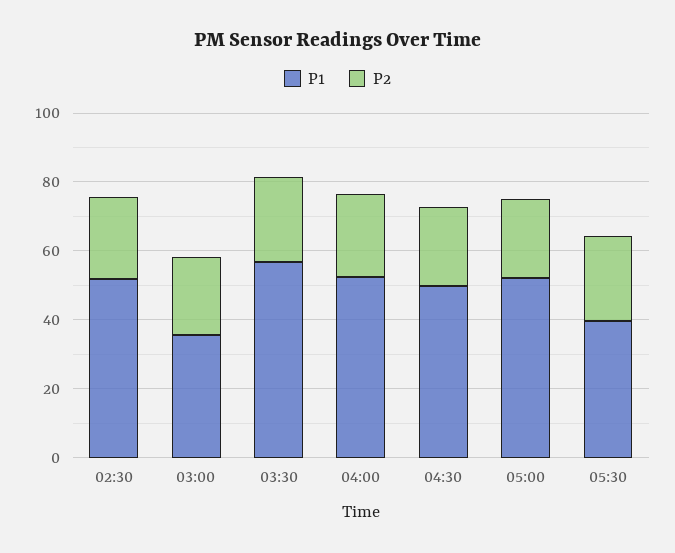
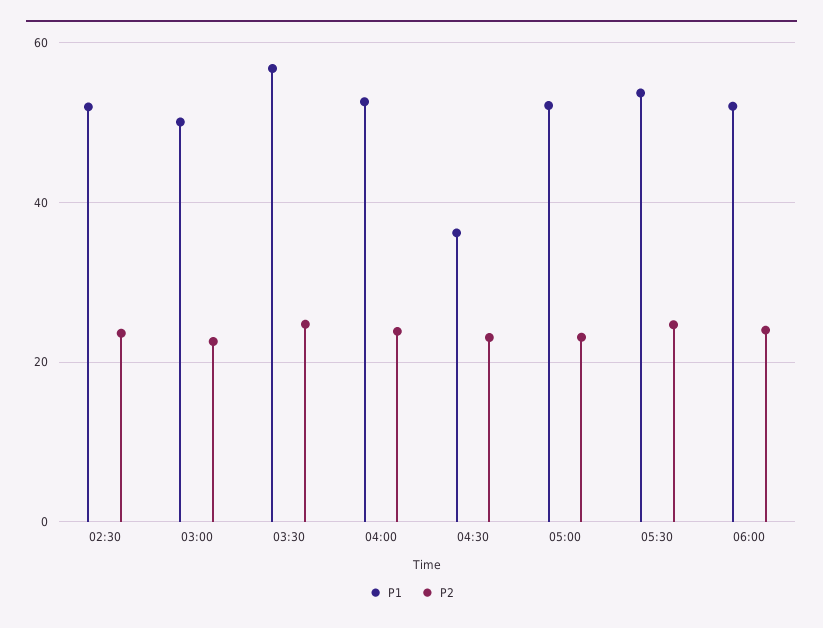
P1, 03:00: 35 -> 50
P1, 04:30: 50 -> 36
P1, 05:30: 40 -> 54
P1, 06:00: none -> 52
P2, 06:00: none -> 24

